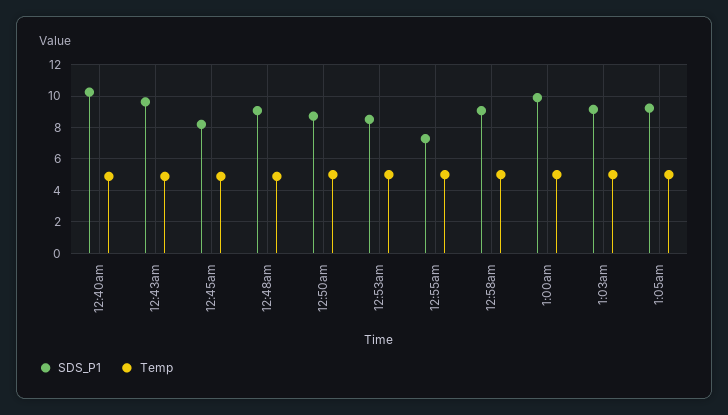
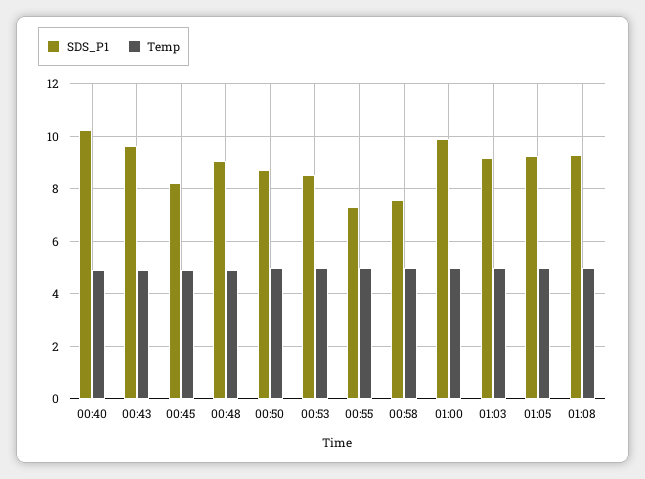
SDS_P1, 12:58am: 9 -> 7.5
SDS_P1, 01:08: none -> 9.25
Temp, 01:08: none -> 5

